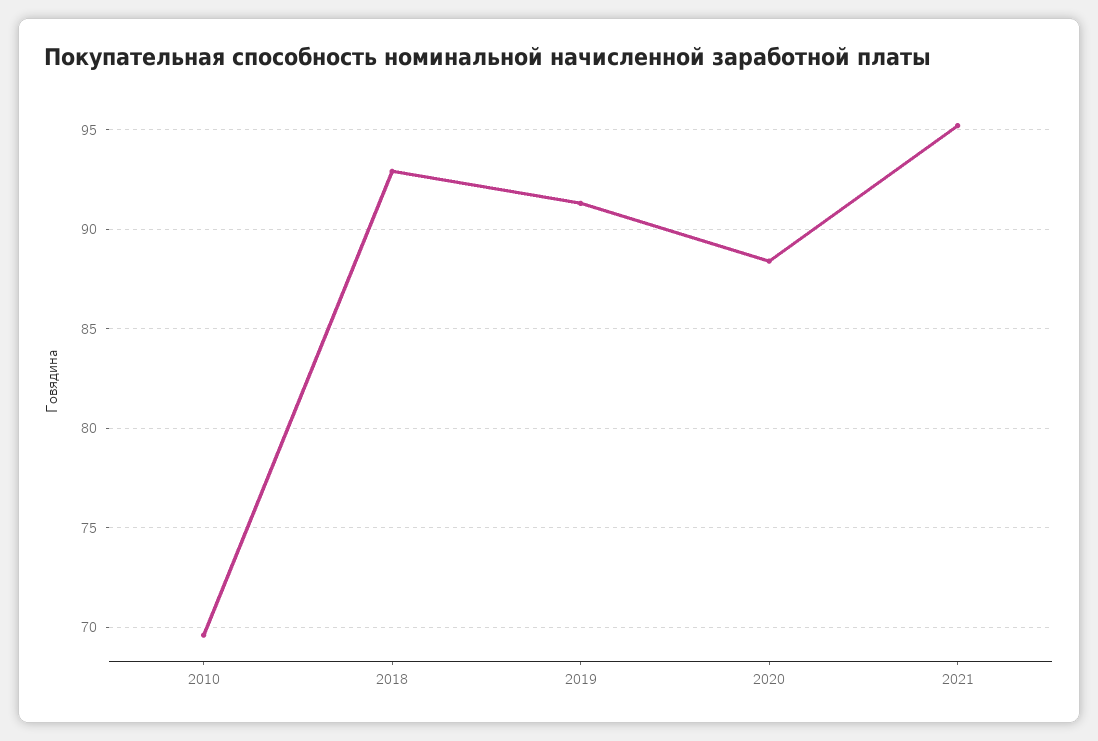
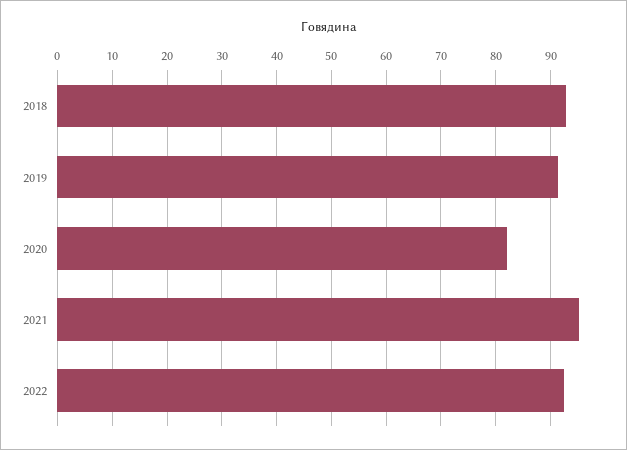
2010: 69.5 -> none
2020: 88.5 -> 82
2022: none -> 92

